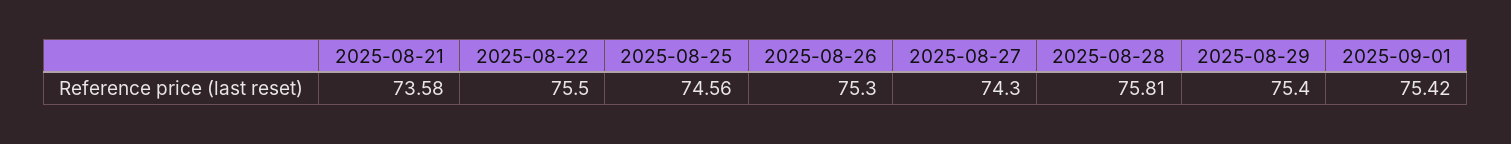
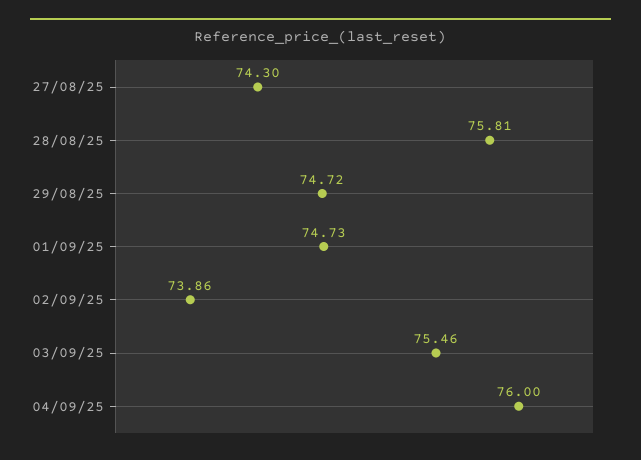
2025-08-21: 73.58 -> none
2025-08-22: 75.5 -> none
2025-08-25: 74.56 -> none
2025-08-26: 75.3 -> none
2025-08-29: 75.4 -> 74.72
2025-09-01: 75.42 -> 74.73
02/09/25: none -> 73.86
03/09/25: none -> 75.46
04/09/25: none -> 76

